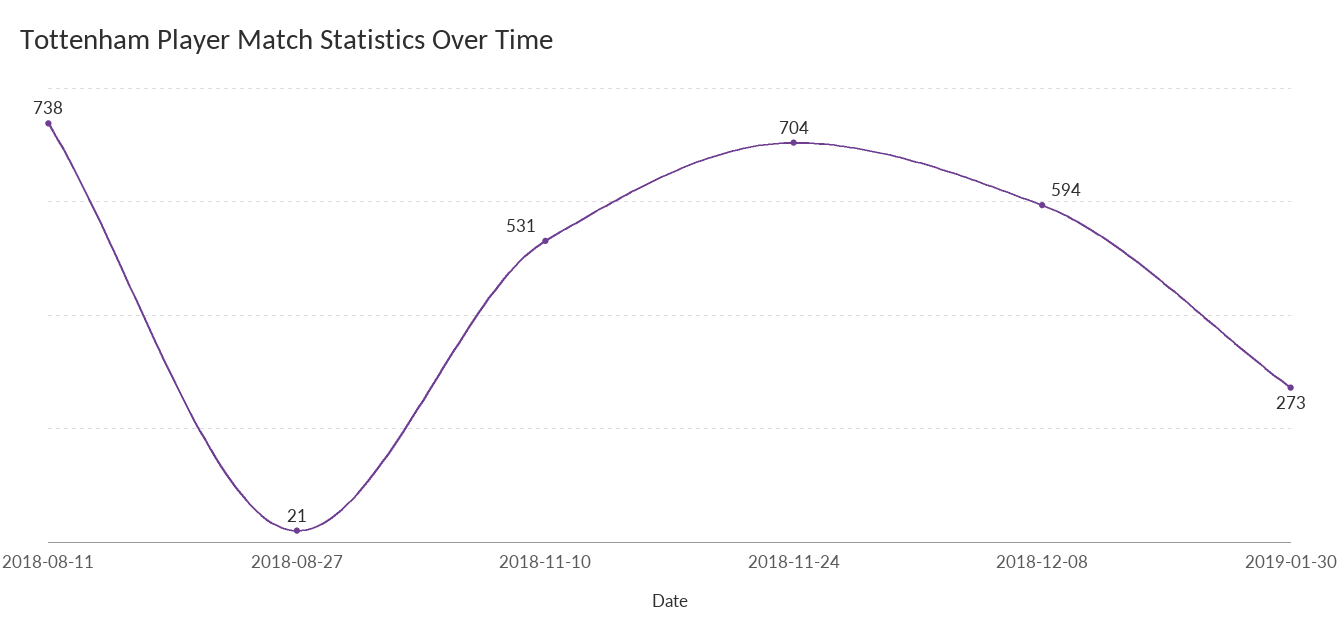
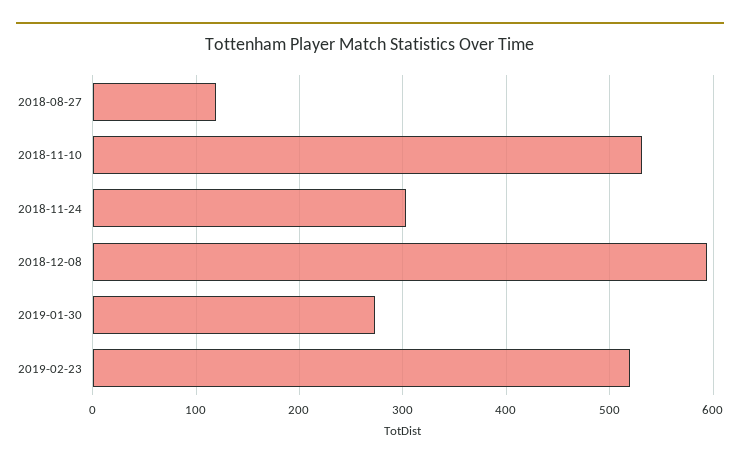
2018-08-11: 738 -> none
2018-08-27: 21 -> 120
2018-11-24: 704 -> 300
2019-02-23: none -> 520

